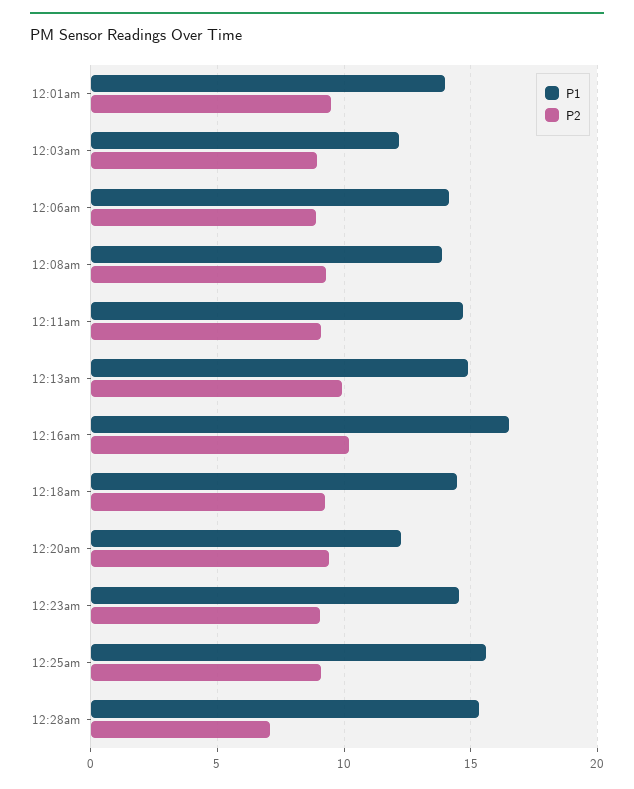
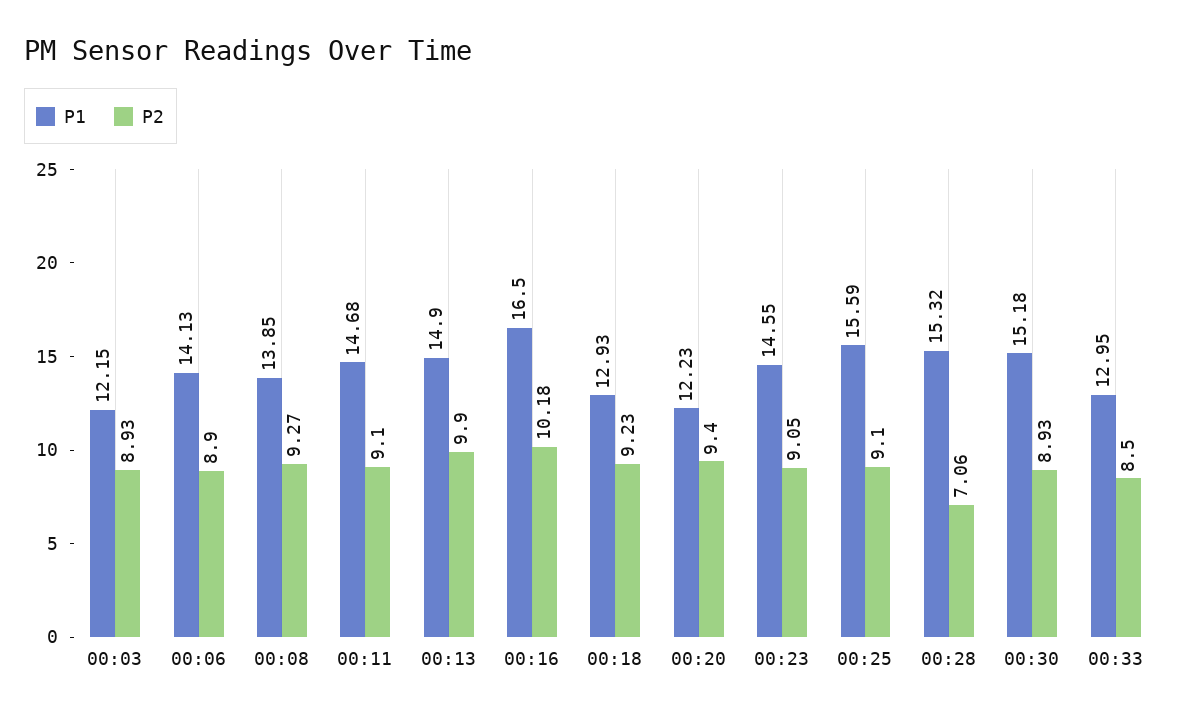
P1, 12:01am: 14 -> none
P2, 12:01am: 9.5 -> none
P1, 12:18am: 14.5 -> 12.93
P1, 00:30: none -> 15.18
P2, 00:30: none -> 8.93
P1, 00:33: none -> 12.95
P2, 00:33: none -> 8.5

